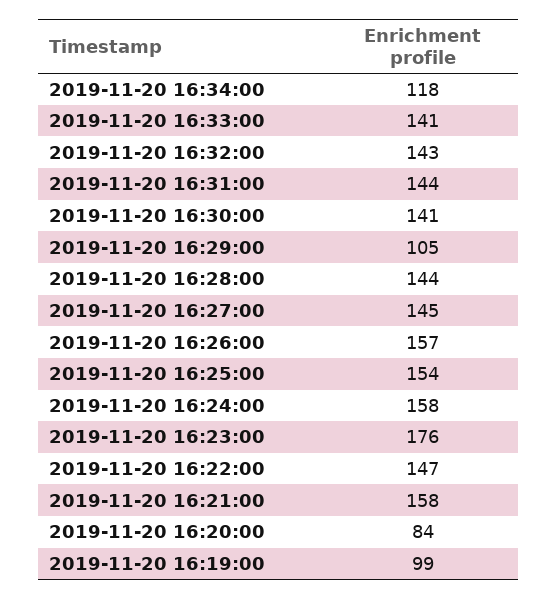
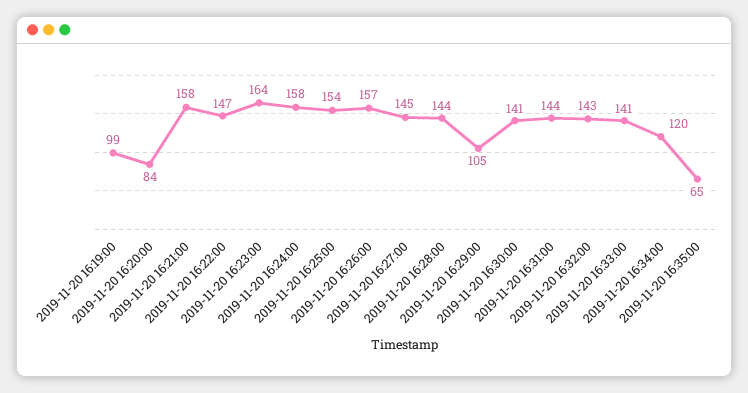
2019-11-20 16:34:00: 118 -> 120
2019-11-20 16:23:00: 176 -> 164
2019-11-20 16:35:00: none -> 65

